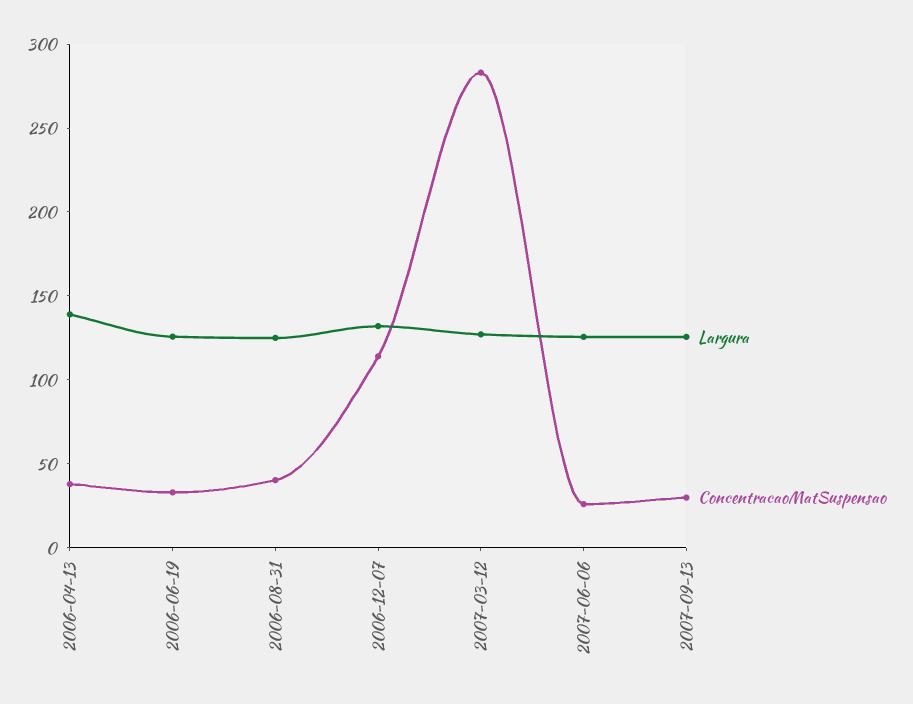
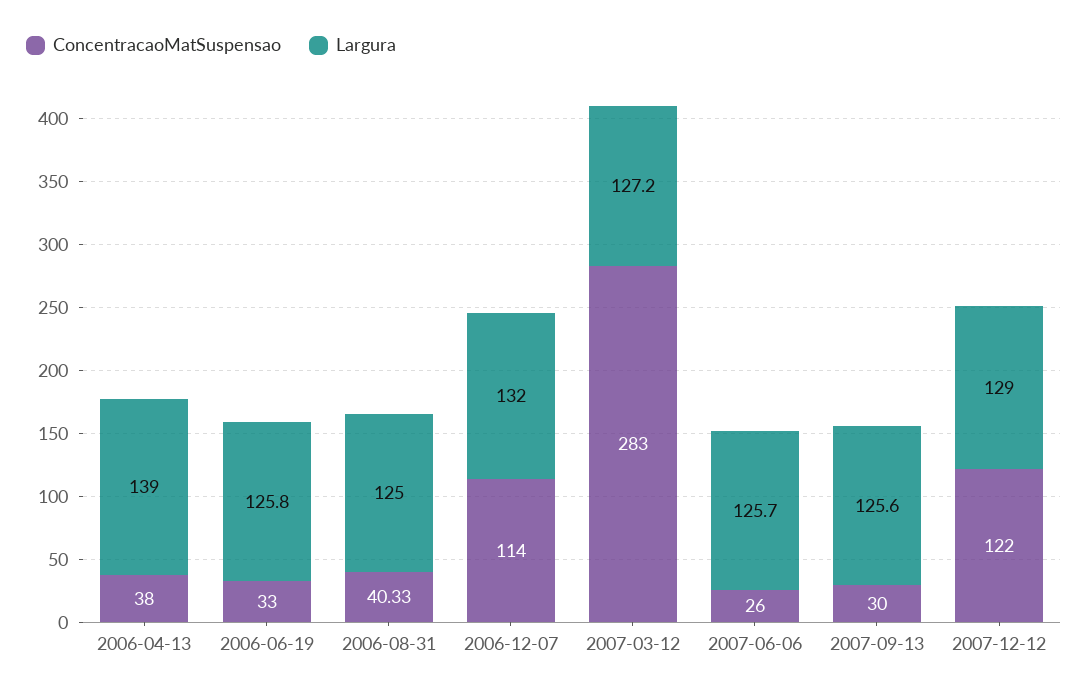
ConcentracaoMatSuspensao, 2007-12-12: none -> 122
Largura, 2007-12-12: none -> 129

